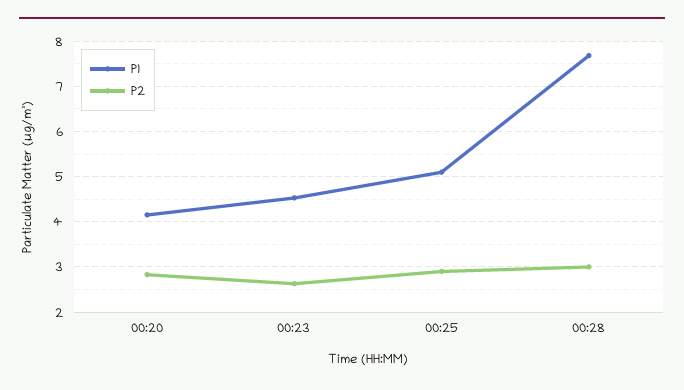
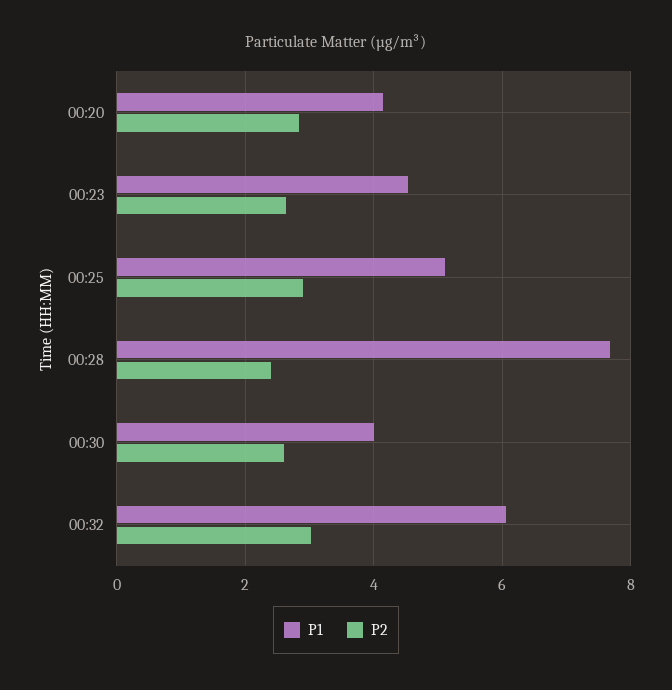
P2, 00:28: 3 -> 2.4
P1, 00:30: none -> 4
P2, 00:30: none -> 2.6
P1, 00:32: none -> 6
P2, 00:32: none -> 3

